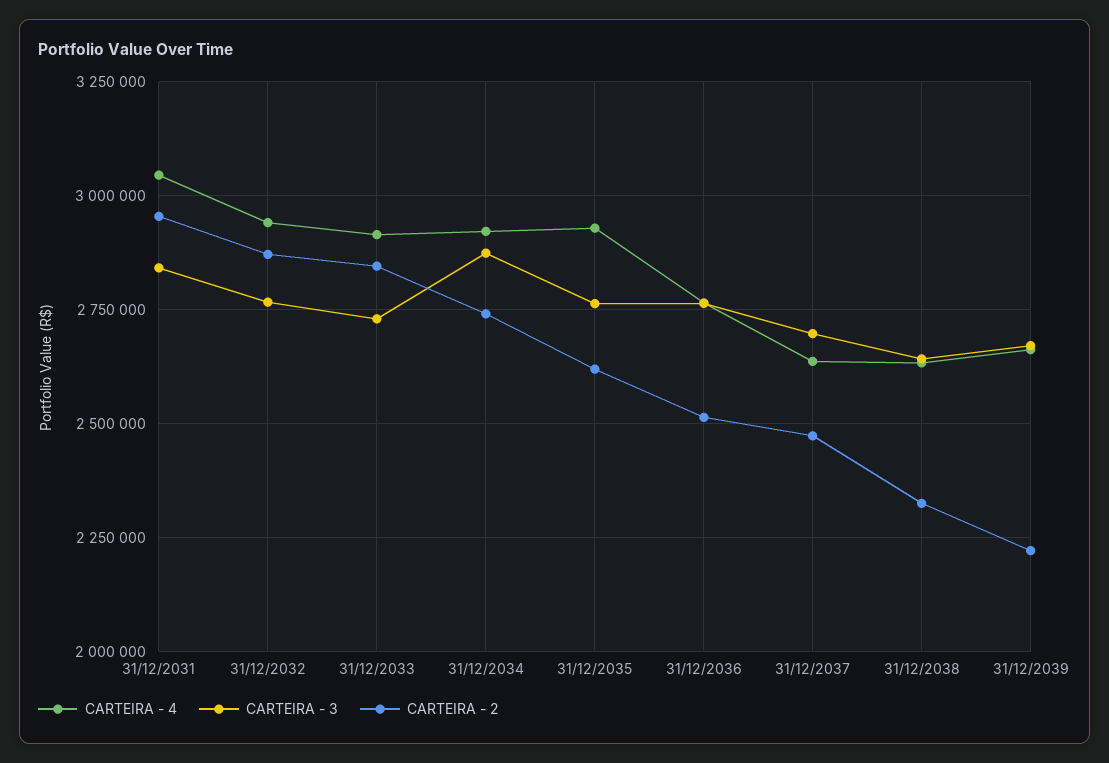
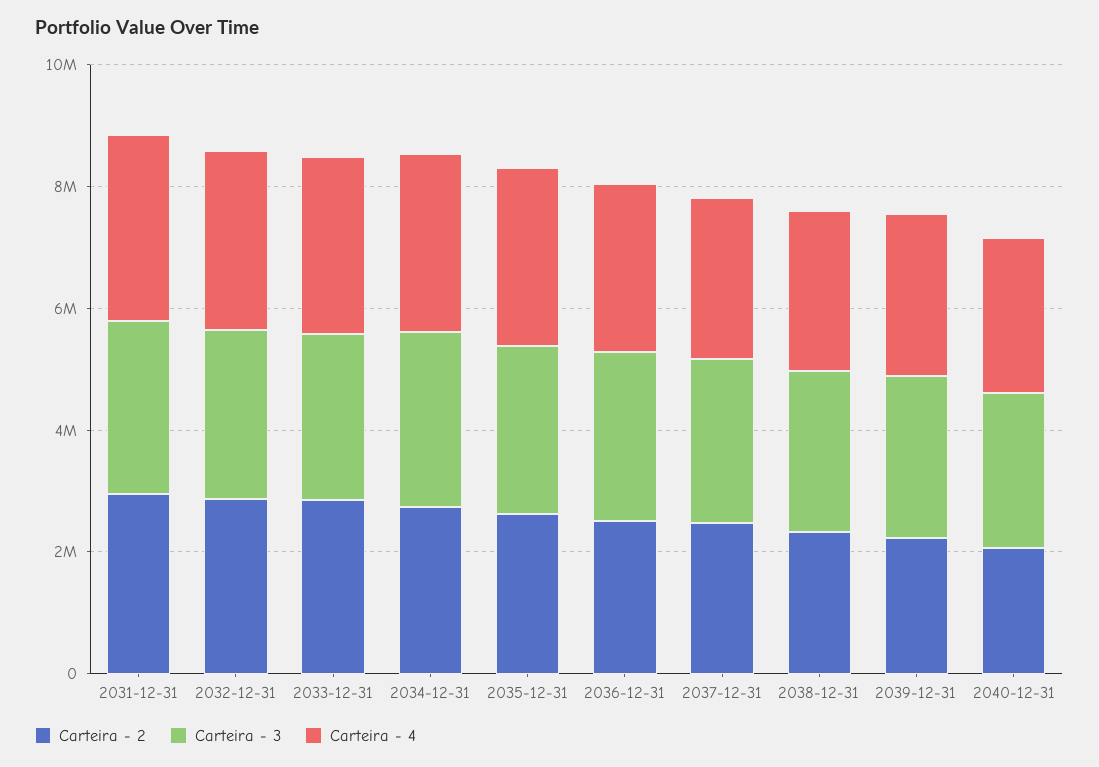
CARTEIRA - 2, 2040-12-31: none -> 2000000
CARTEIRA - 3, 2040-12-31: none -> 2500000
CARTEIRA - 4, 2040-12-31: none -> 2500000

